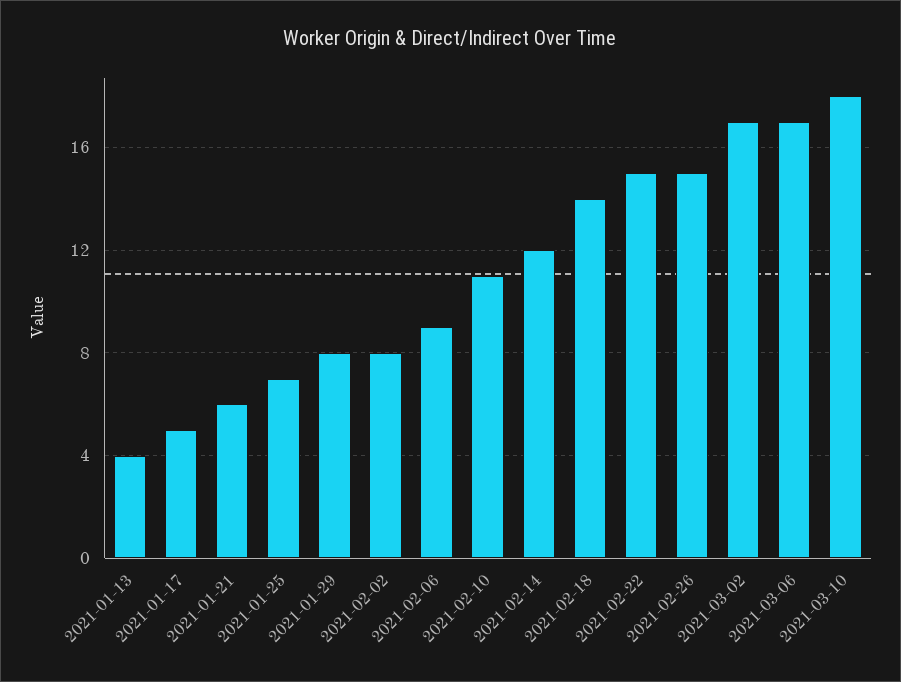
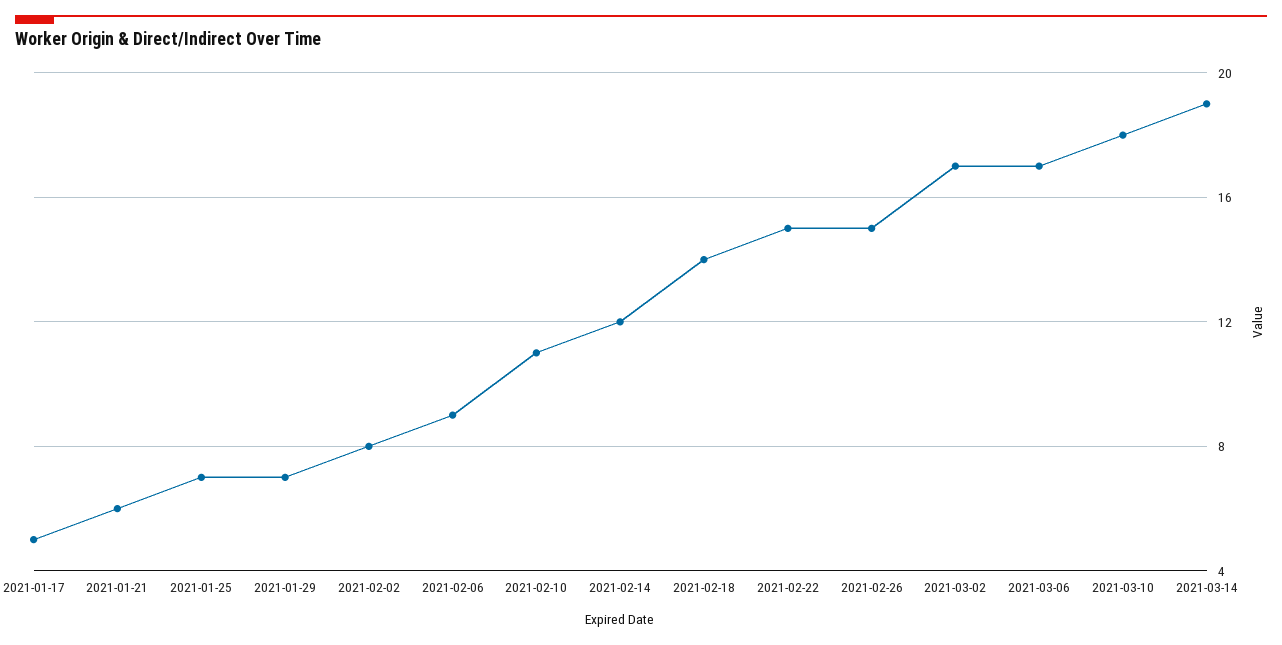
2021-01-13: 4 -> none
2021-01-29: 8 -> 7
2021-03-14: none -> 19

